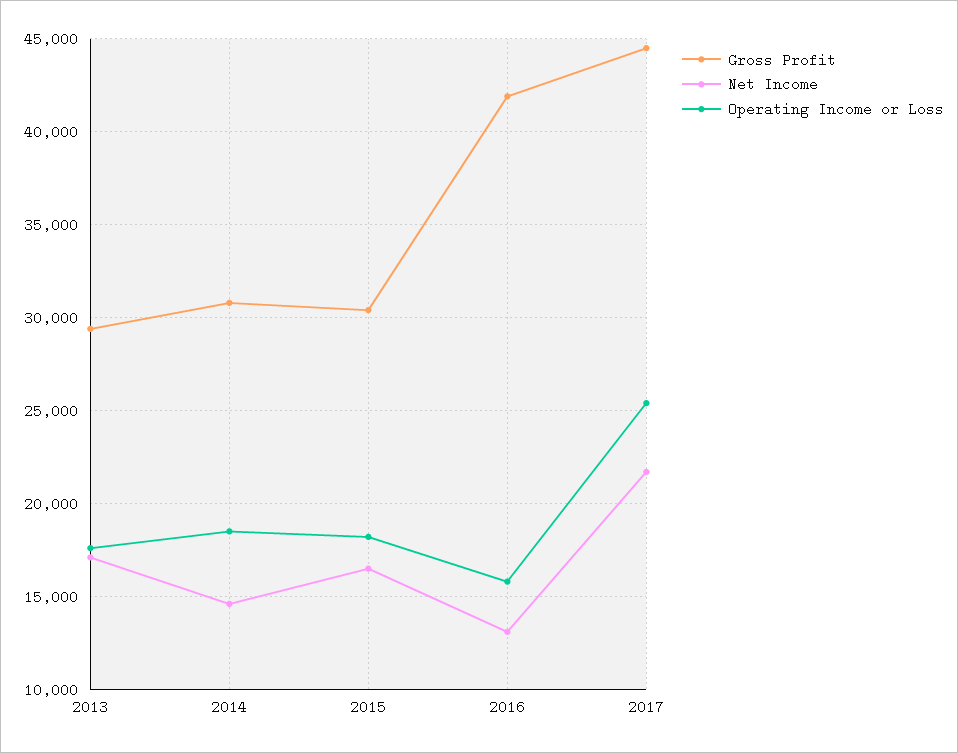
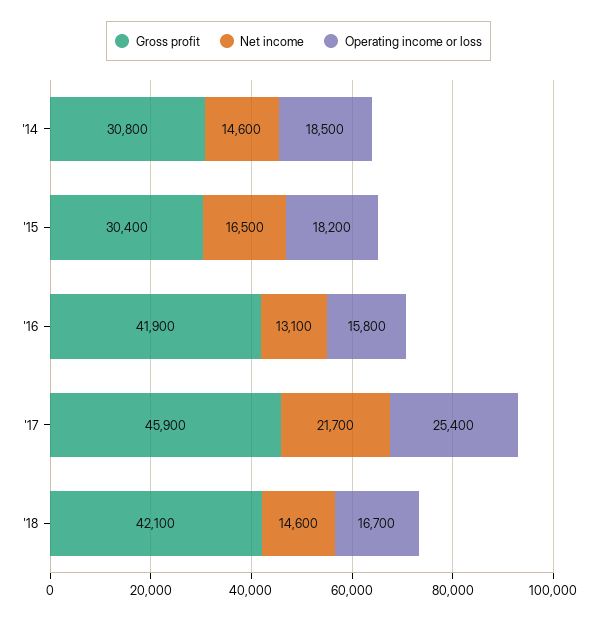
Gross Profit, 2013: 29500 -> none
Net Income, 2013: 17000 -> none
Operating Income or Loss, 2013: 17500 -> none
Gross Profit, 2017: 44500 -> 45900
Gross Profit, '18: none -> 42100
Net Income, '18: none -> 14600
Operating Income or Loss, '18: none -> 16700

